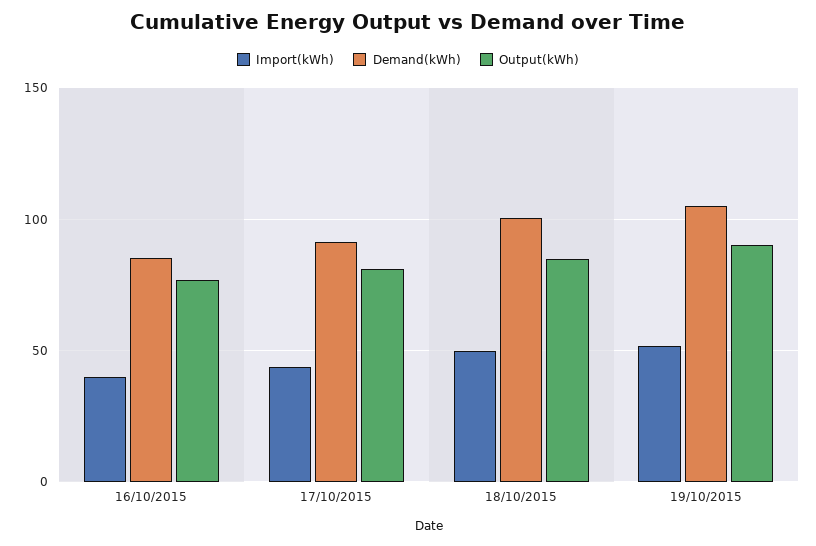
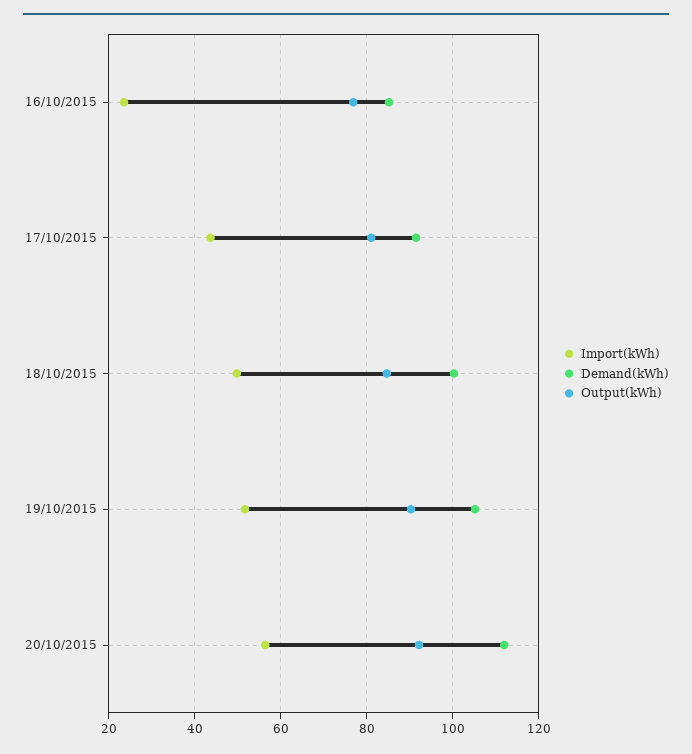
Import(kWh), 16/10/2015: 40 -> 24
Import(kWh), 20/10/2015: none -> 56
Demand(kWh), 20/10/2015: none -> 112
Output(kWh), 20/10/2015: none -> 92

